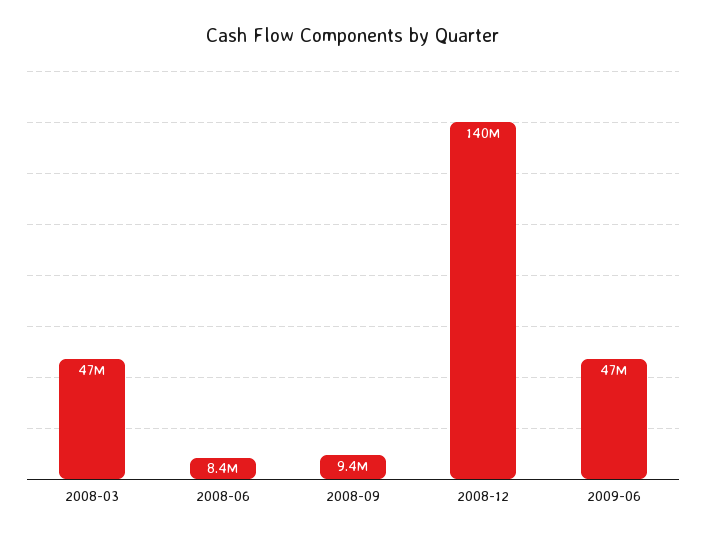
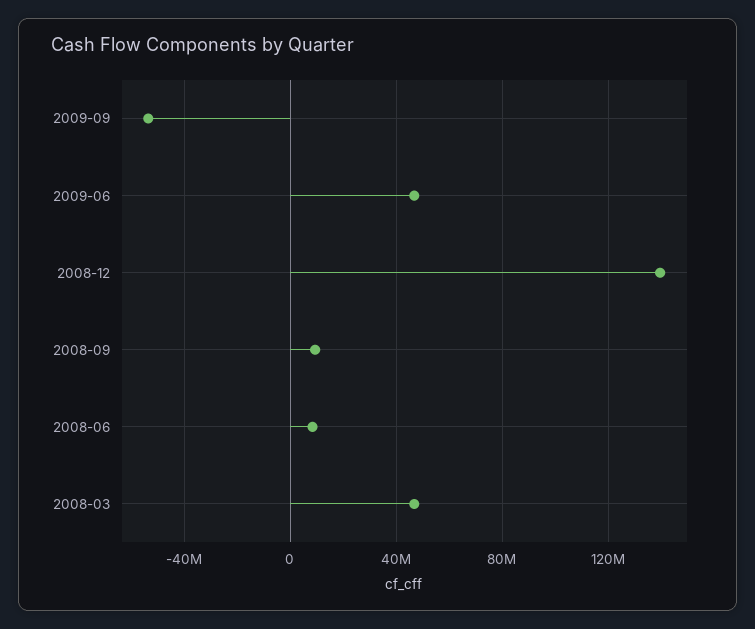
2009-09: none -> -55000000

